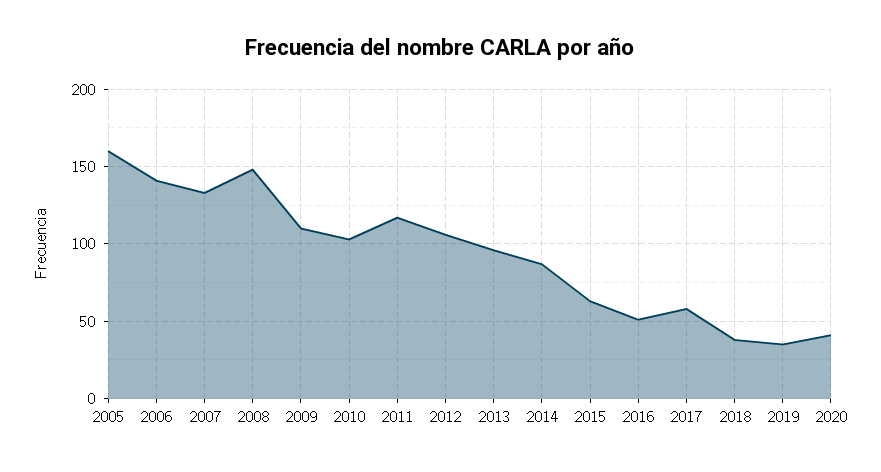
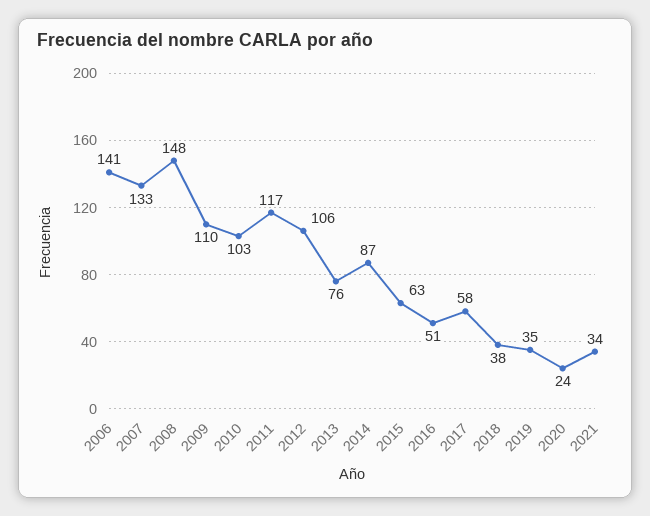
2005: 160 -> none
2013: 95 -> 76
2020: 40 -> 24
2021: none -> 34

